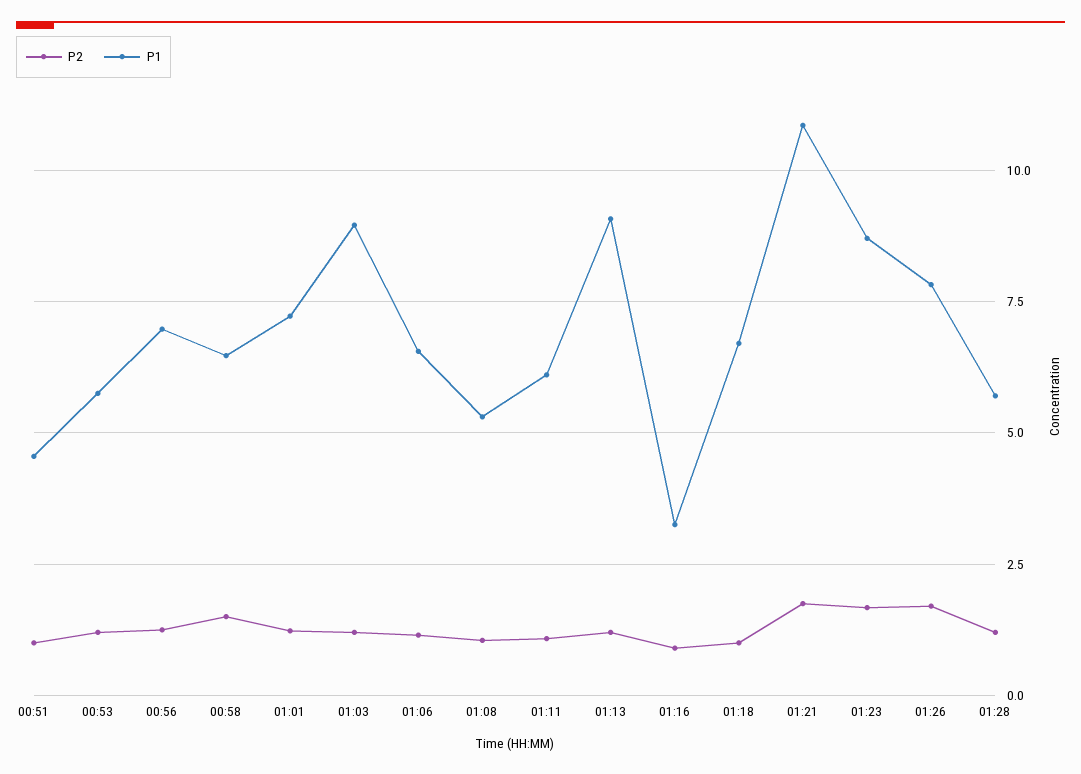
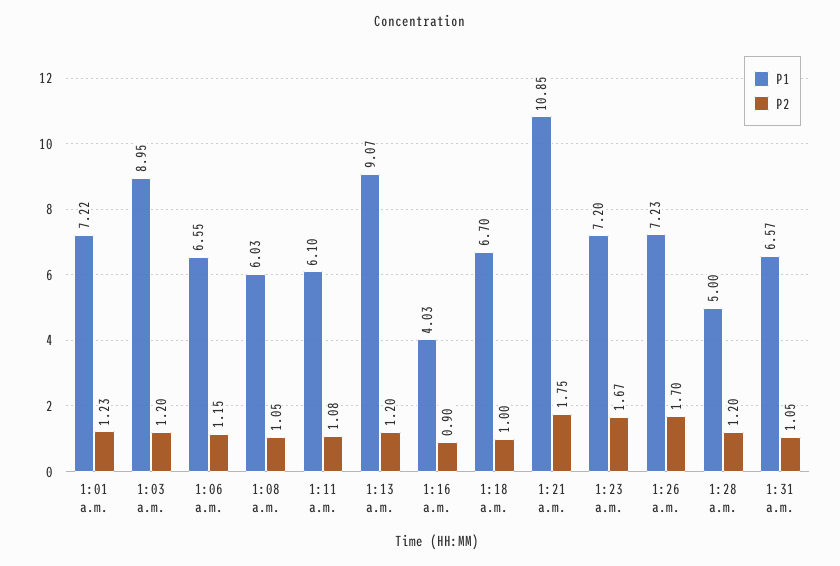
P2, 00:51: 1 -> none
P1, 00:51: 4.5 -> none
P2, 00:53: 1.25 -> none
P1, 00:53: 5.75 -> none
P2, 00:56: 1.25 -> none
P1, 00:56: 7 -> none
P2, 00:58: 1.5 -> none
P1, 00:58: 6.5 -> none
P1, 01:08: 5.25 -> 6.03
P1, 01:16: 3.25 -> 4.03
P1, 01:23: 8.75 -> 7.2
P1, 01:26: 7.75 -> 7.23
P1, 01:28: 5.75 -> 5
P1, 1:31 a.m.: none -> 6.57
P2, 1:31 a.m.: none -> 1.05

